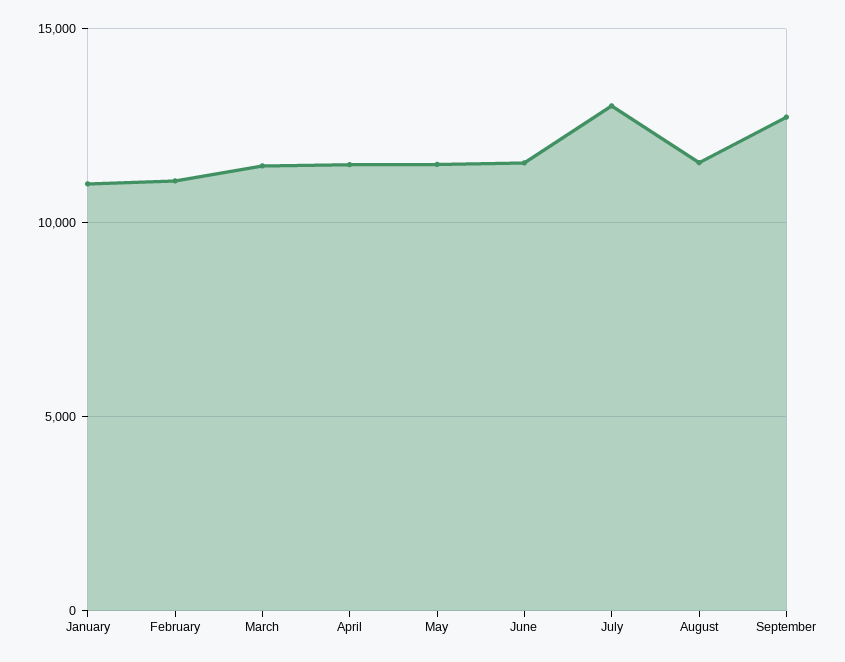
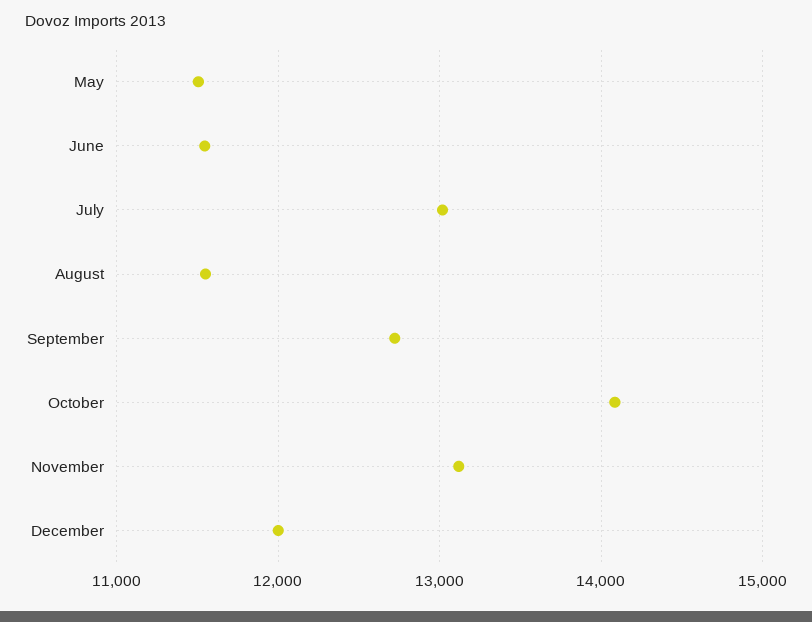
January: 11000 -> none
February: 11000 -> none
March: 11500 -> none
April: 11500 -> none
October: none -> 14100
November: none -> 13100
December: none -> 12000

